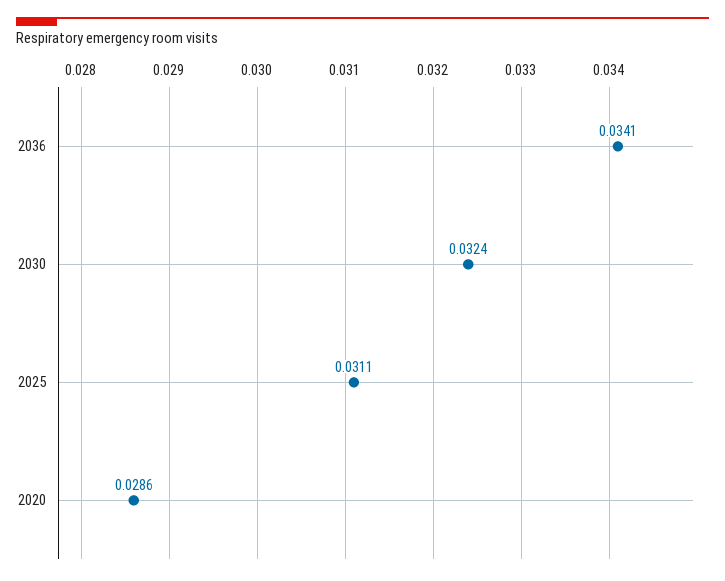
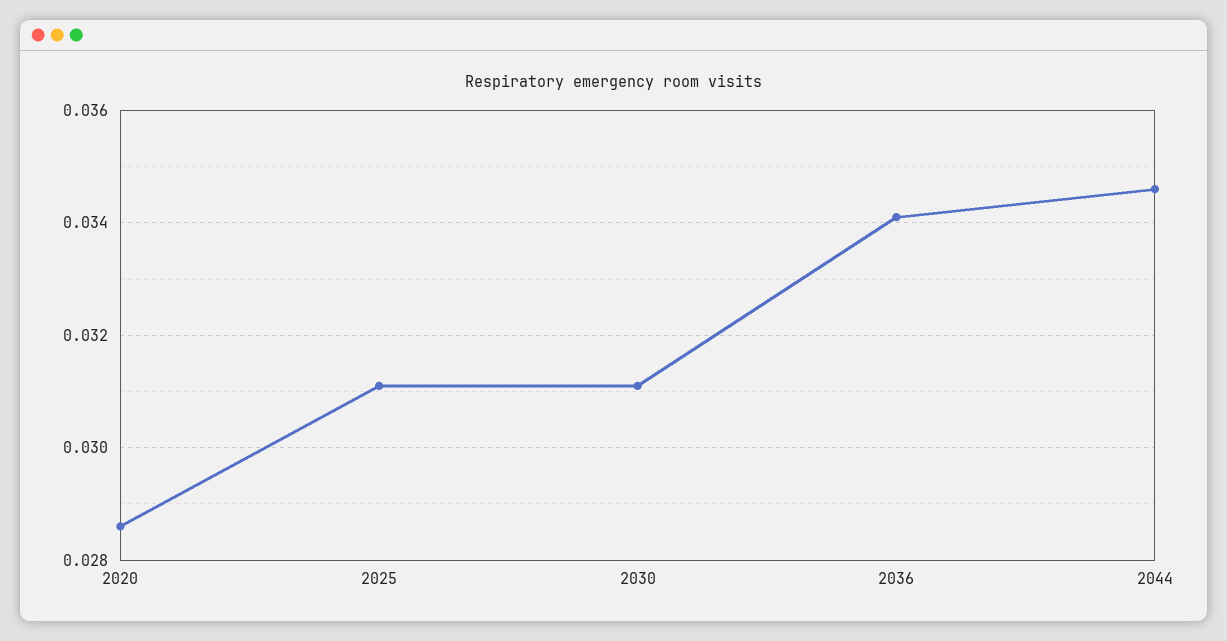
2030: 0.0324 -> 0.031
2044: none -> 0.0345

